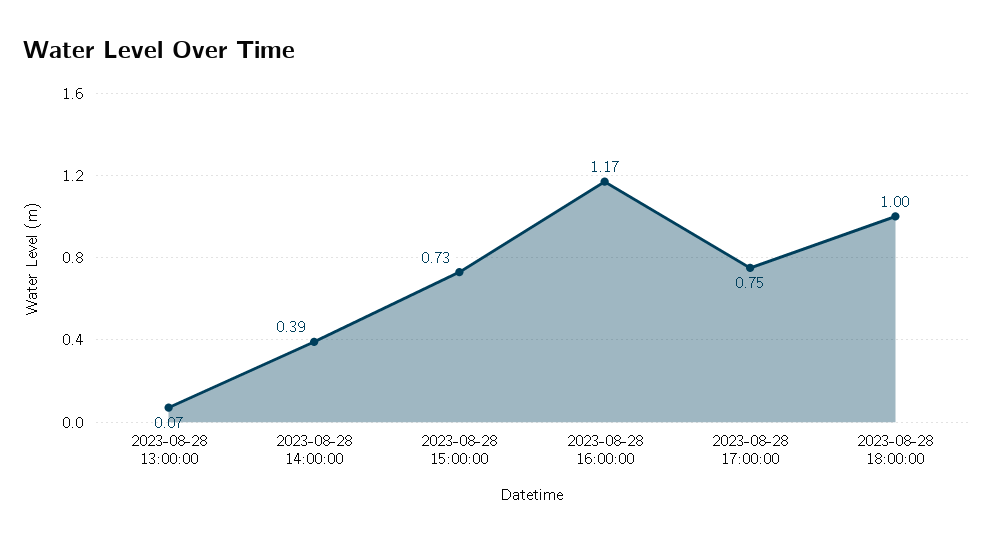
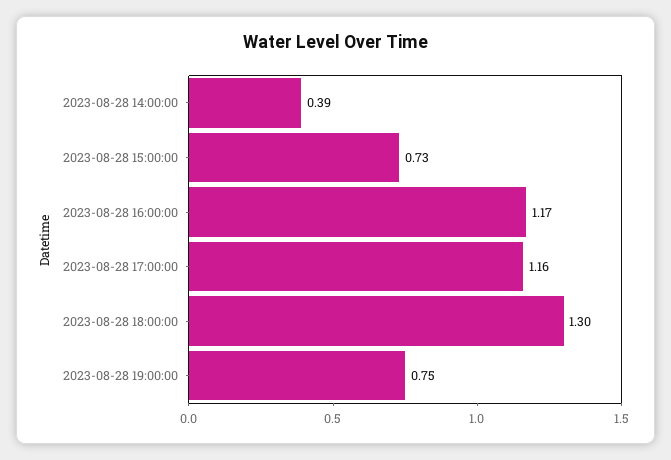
2023-08-28 13:00:00: 0.07 -> none
2023-08-28 17:00:00: 0.75 -> 1.16
2023-08-28 18:00:00: 1 -> 1.3
2023-08-28 19:00:00: none -> 0.75

